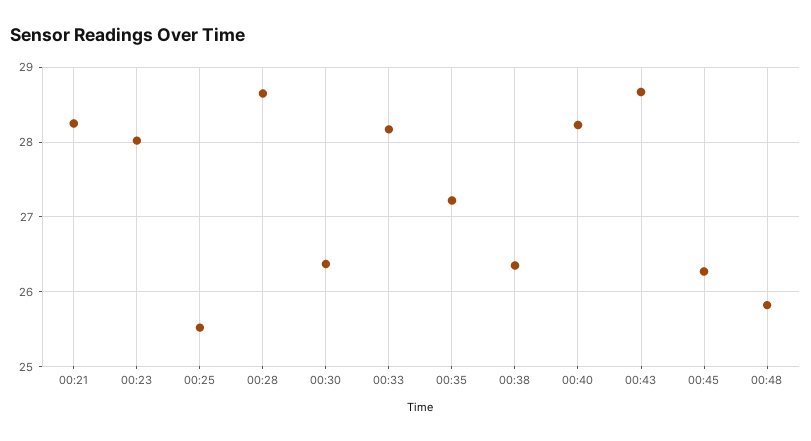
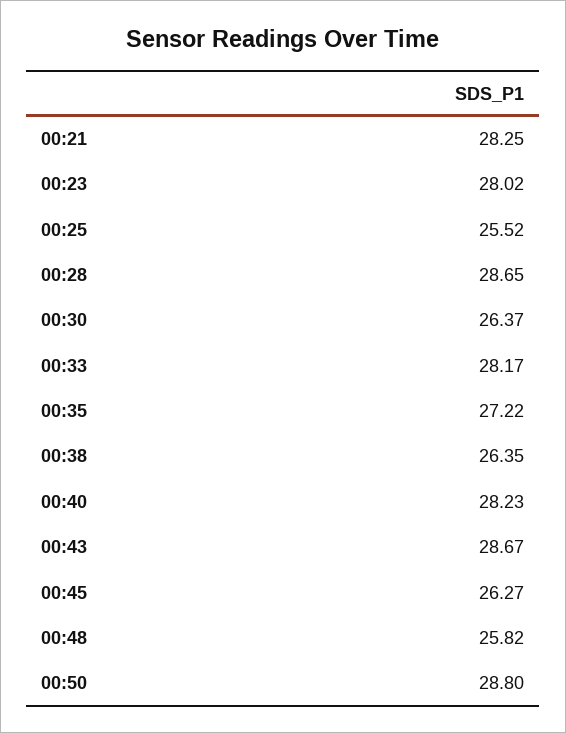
00:50: none -> 28.8

